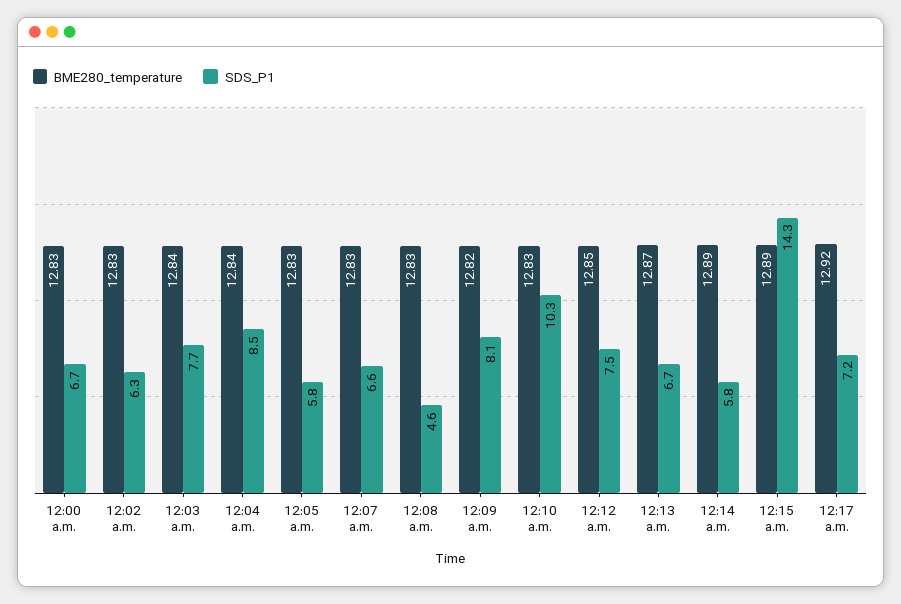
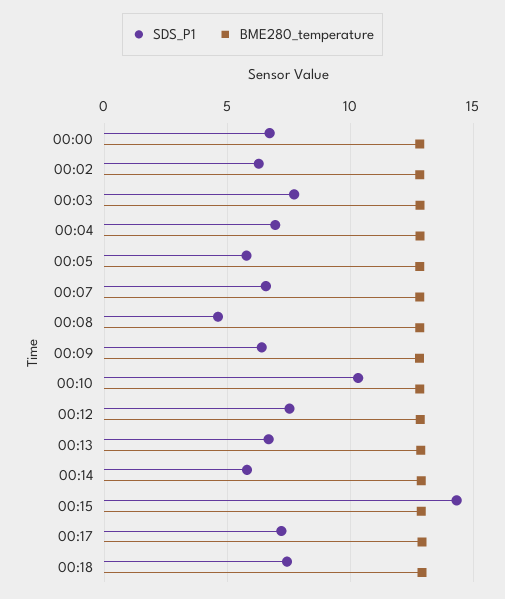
SDS_P1, 12:04 a.m.: 8.5 -> 7
SDS_P1, 12:09 a.m.: 8.1 -> 6.5
SDS_P1, 00:18: none -> 7.5
BME280_temperature, 00:18: none -> 13

